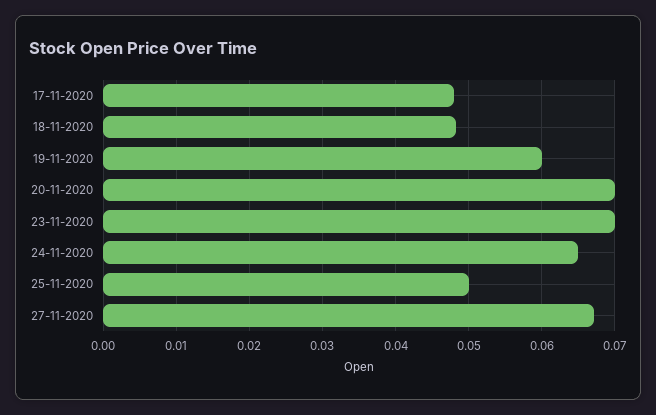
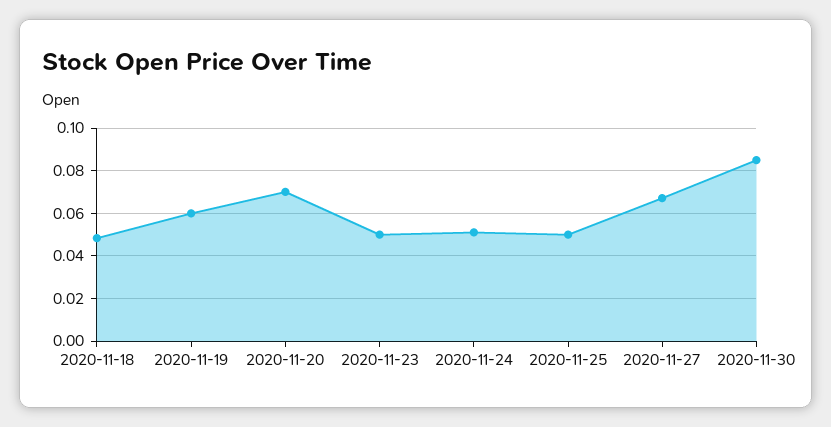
17-11-2020: 0.048 -> none
23-11-2020: 0.07 -> 0.05
24-11-2020: 0.065 -> 0.05
2020-11-30: none -> 0.085

